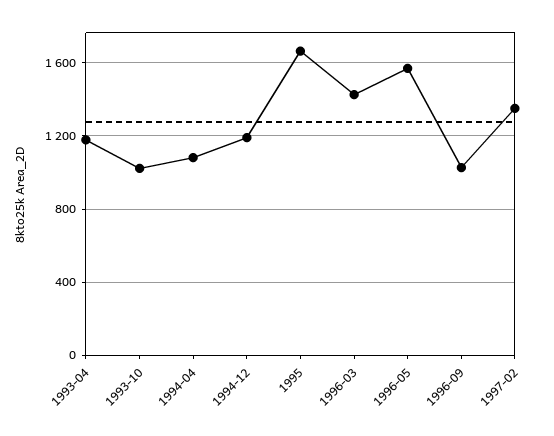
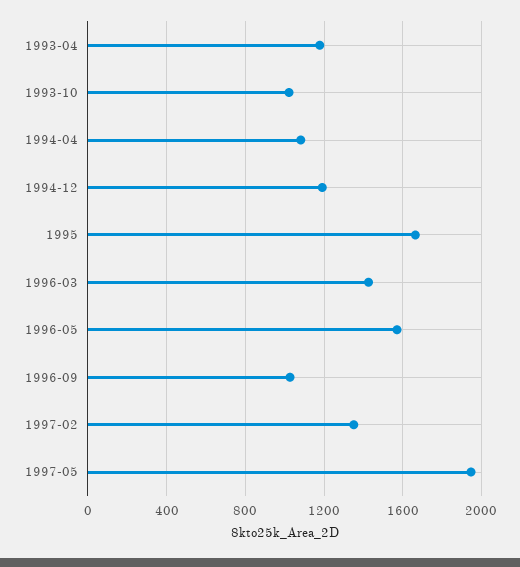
1997-05: none -> 1950

